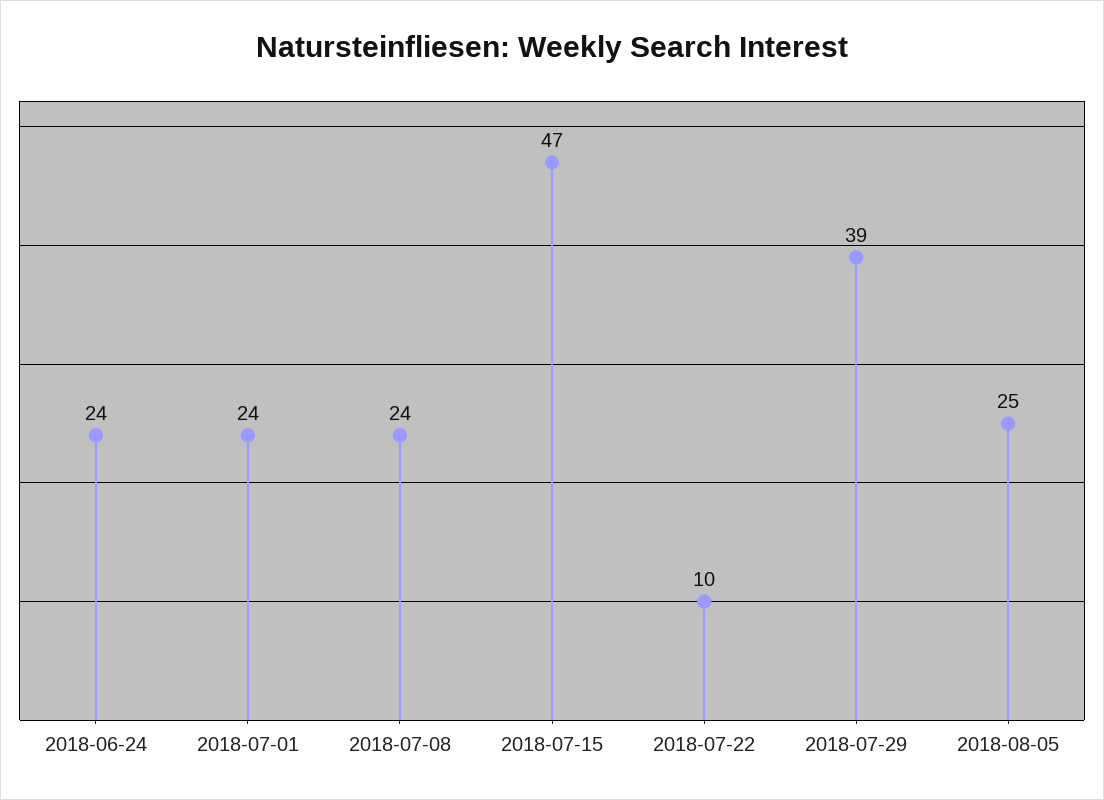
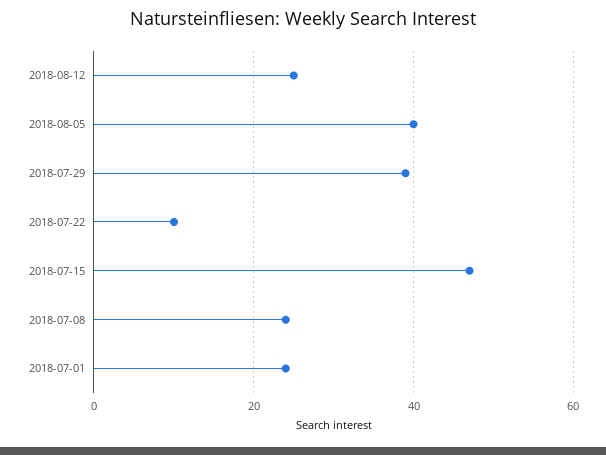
2018-06-24: 24 -> none
2018-08-05: 25 -> 40
2018-08-12: none -> 25

